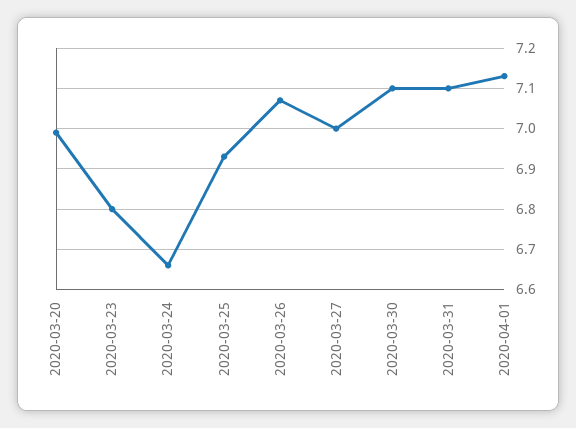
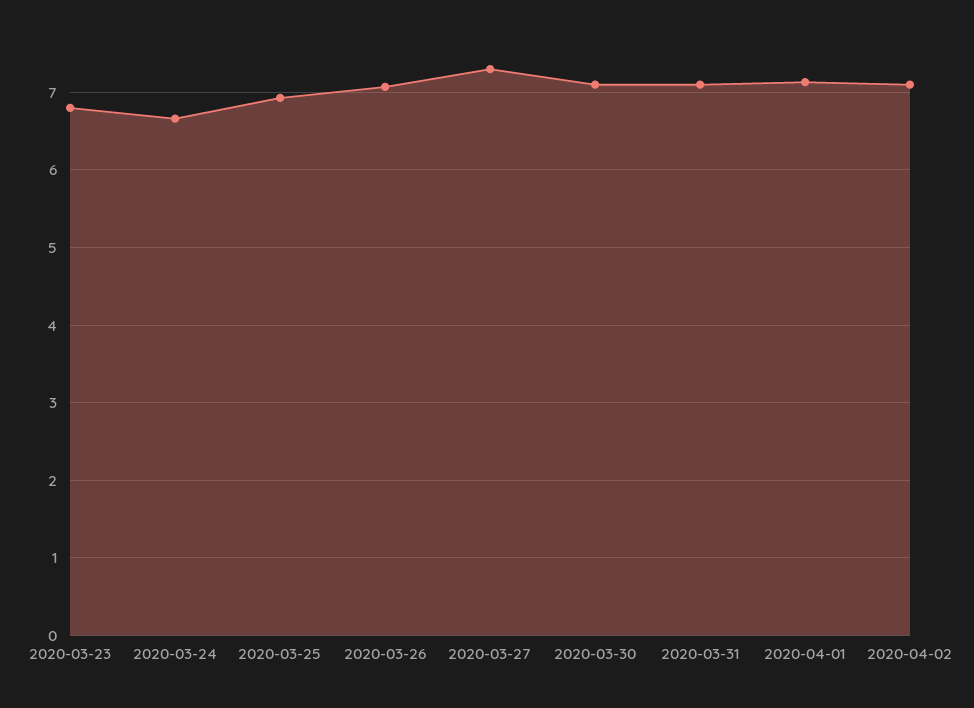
2020-03-20: 7 -> none
2020-03-27: 7 -> 7.3
2020-04-02: none -> 7.1

